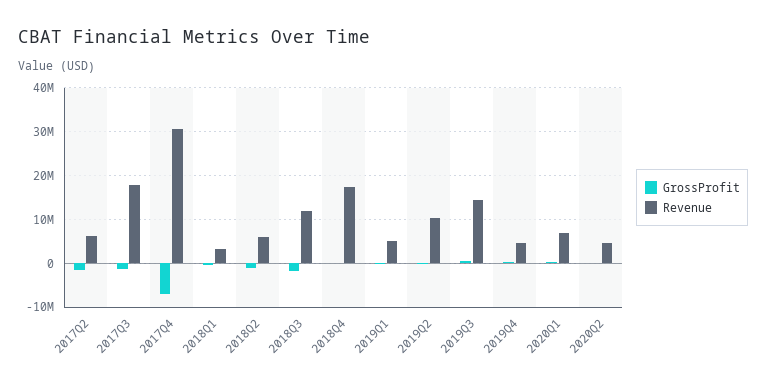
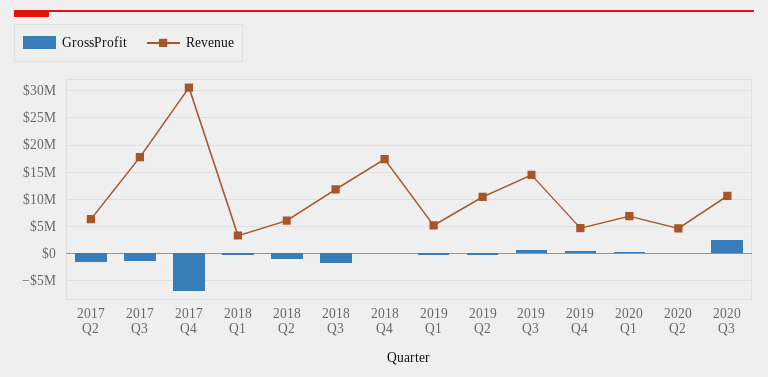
GrossProfit, 2020 Q3: none -> 2500000
Revenue, 2020 Q3: none -> 10000000

